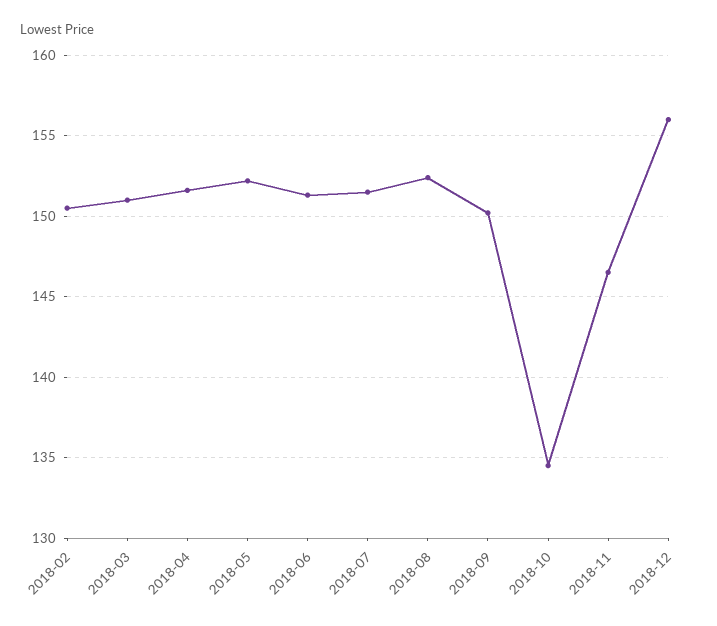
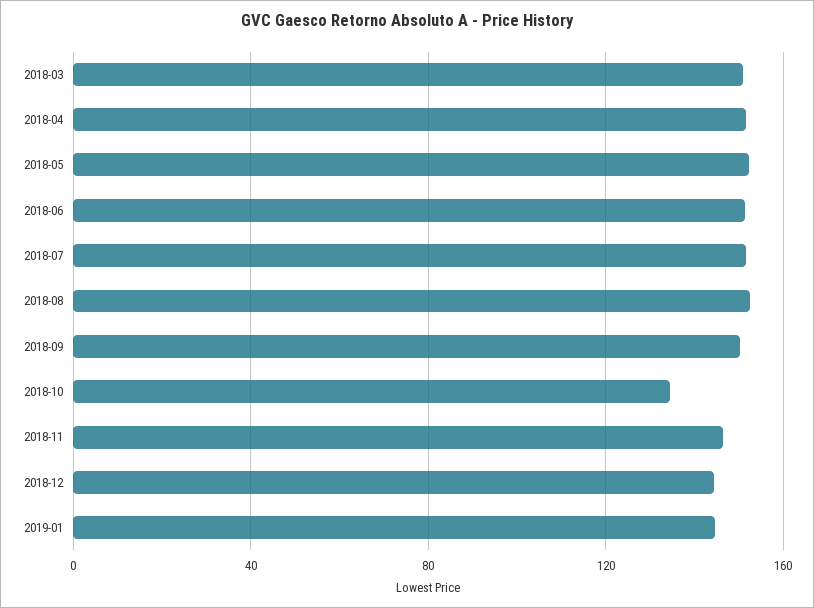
2018-02: 150.5 -> none
2018-12: 156 -> 145
2019-01: none -> 145

